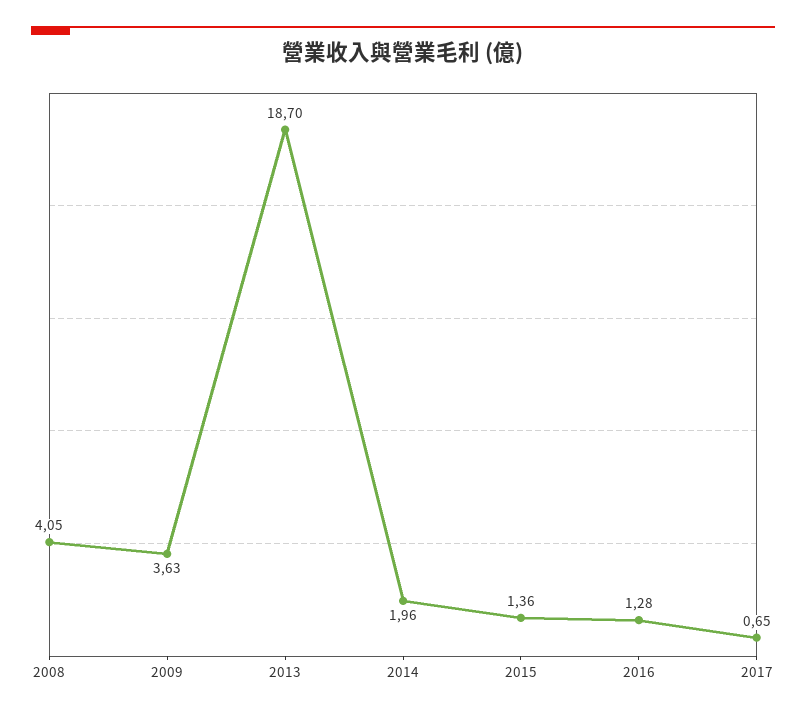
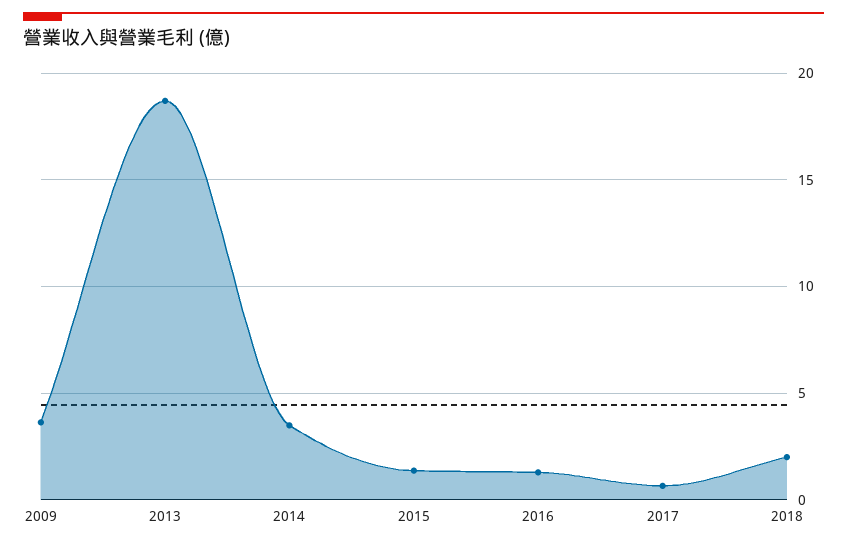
2008: 4.05 -> none
2014: 1.96 -> 3.5
2018: none -> 2

